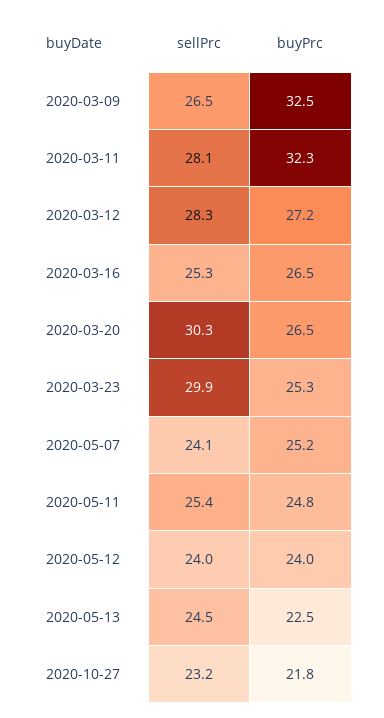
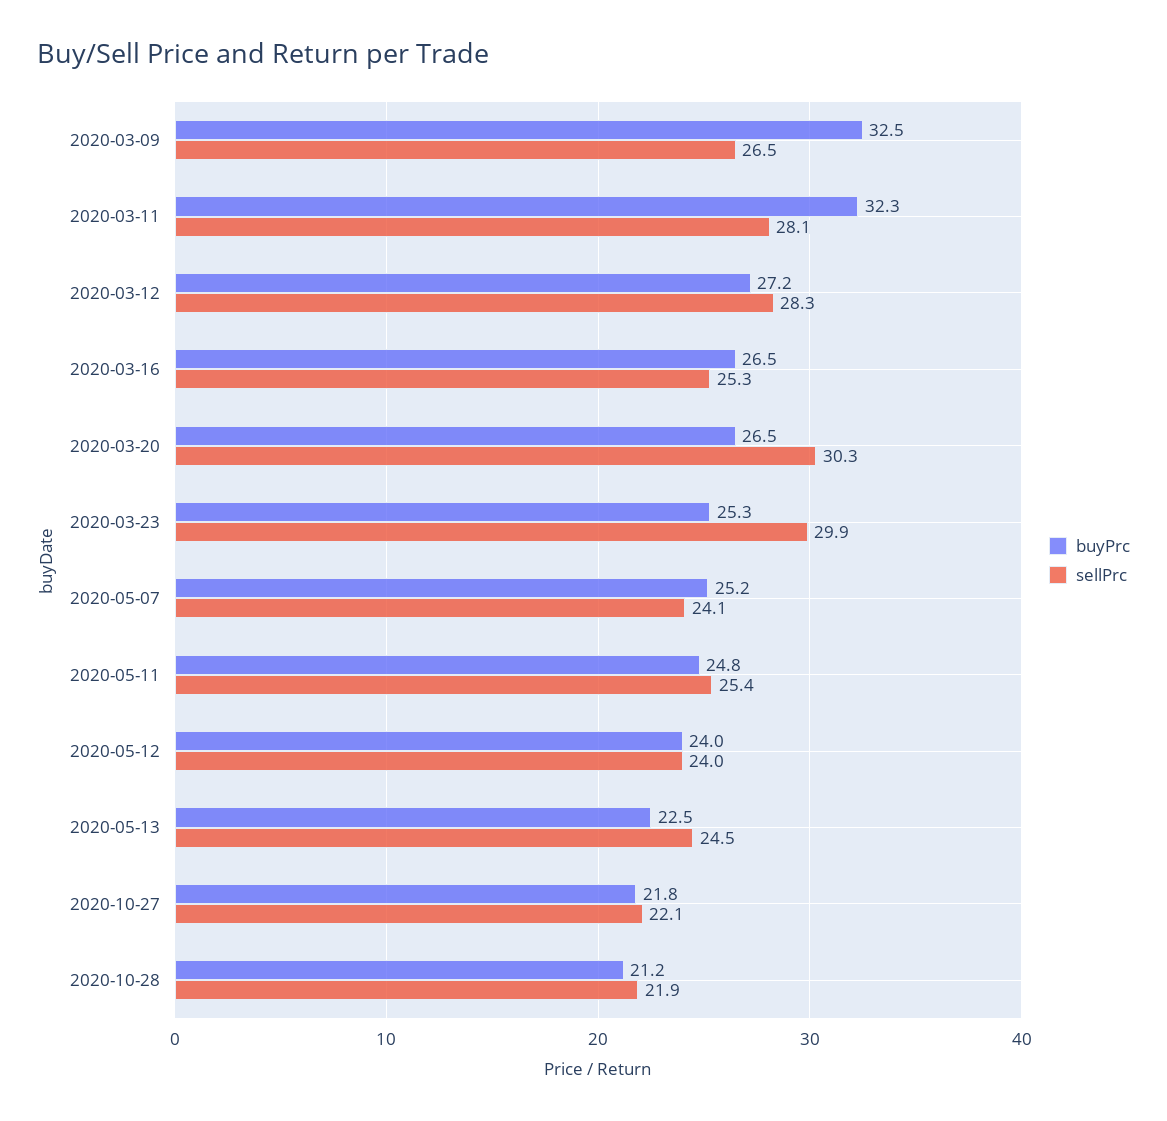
sellPrc, 2020-10-27: 23.2 -> 22.1
buyPrc, 2020-10-28: none -> 21.2
sellPrc, 2020-10-28: none -> 21.9

